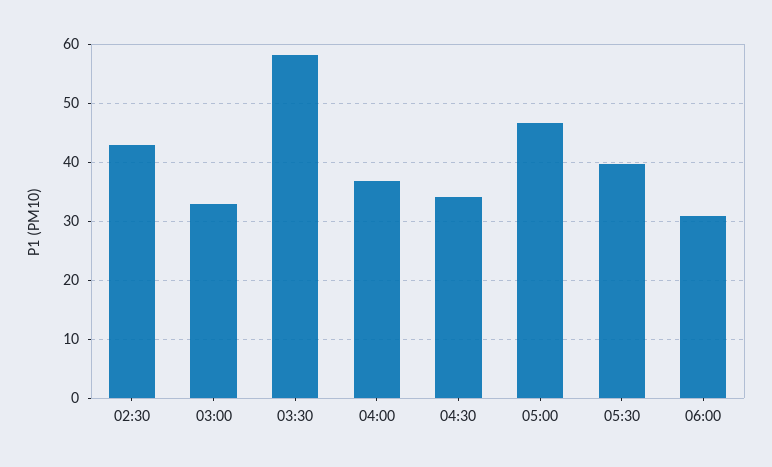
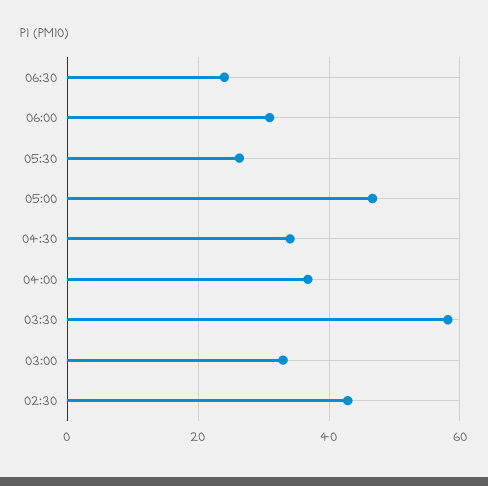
05:30: 40 -> 26
06:30: none -> 24

